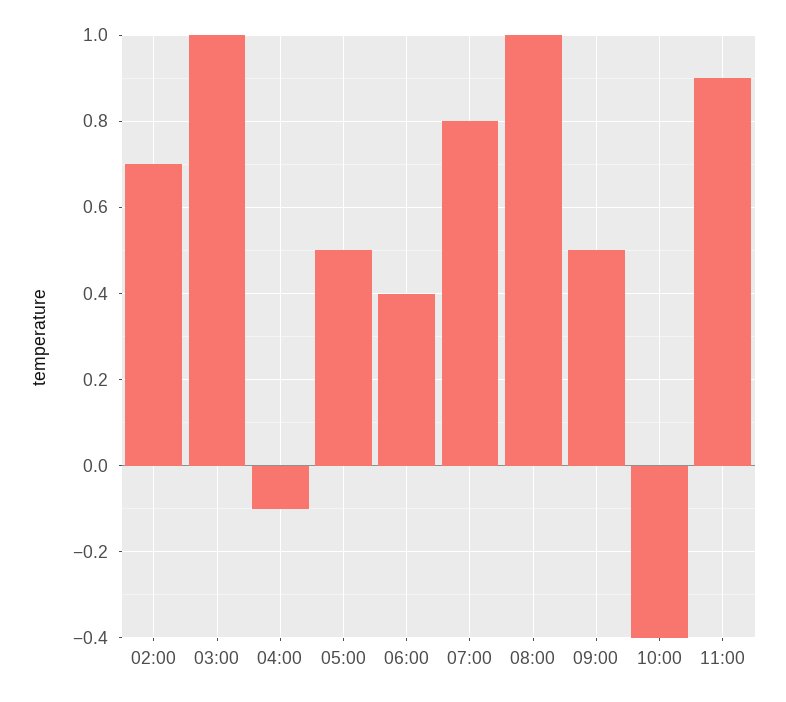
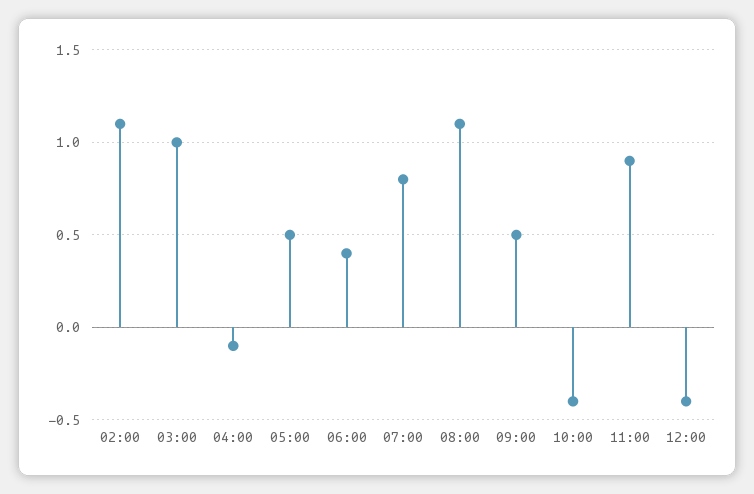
02:00: 0.7 -> 1.1
08:00: 1 -> 1.1
12:00: none -> -0.4

